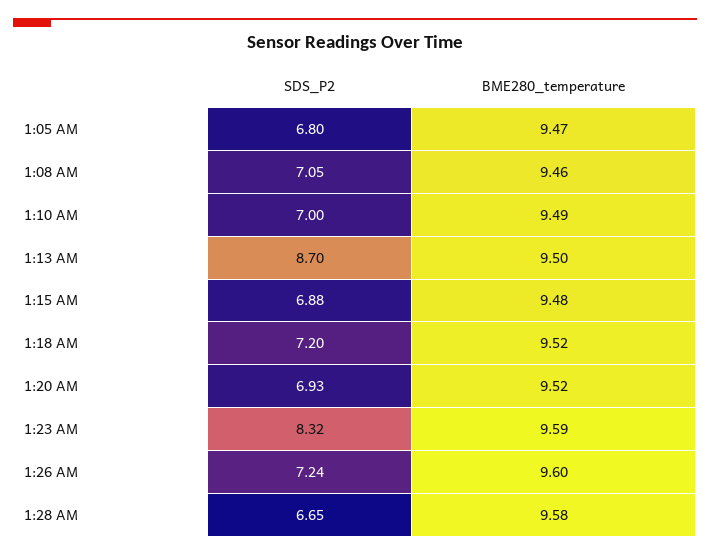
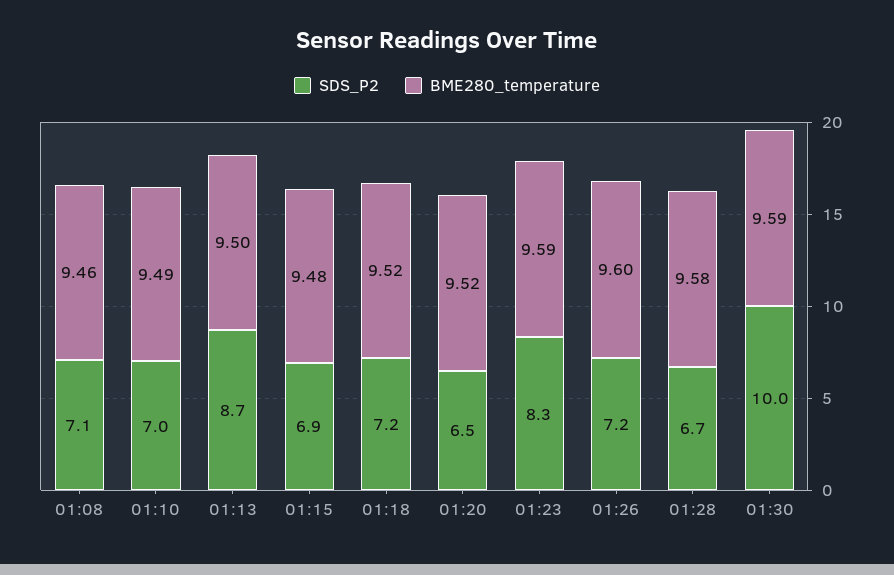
SDS_P2, 1:05 AM: 6.8 -> none
BME280_temperature, 1:05 AM: 9.47 -> none
SDS_P2, 1:20 AM: 6.93 -> 6.5
SDS_P2, 01:30: none -> 10
BME280_temperature, 01:30: none -> 9.59

